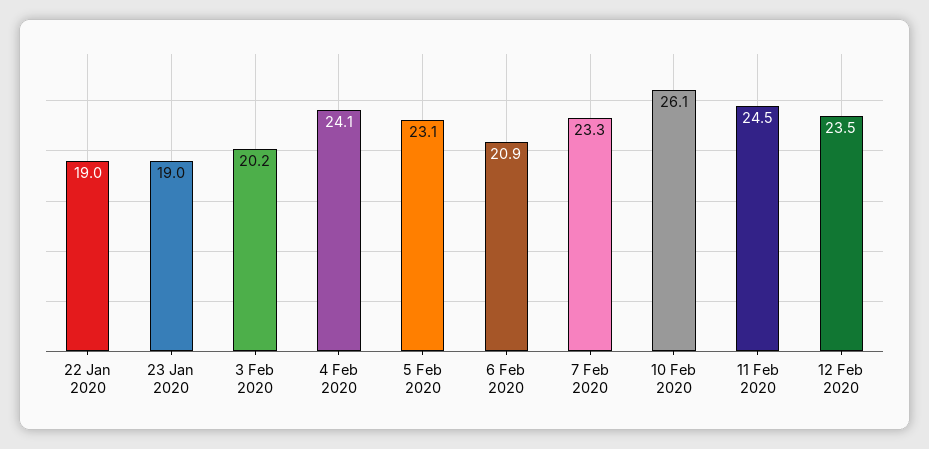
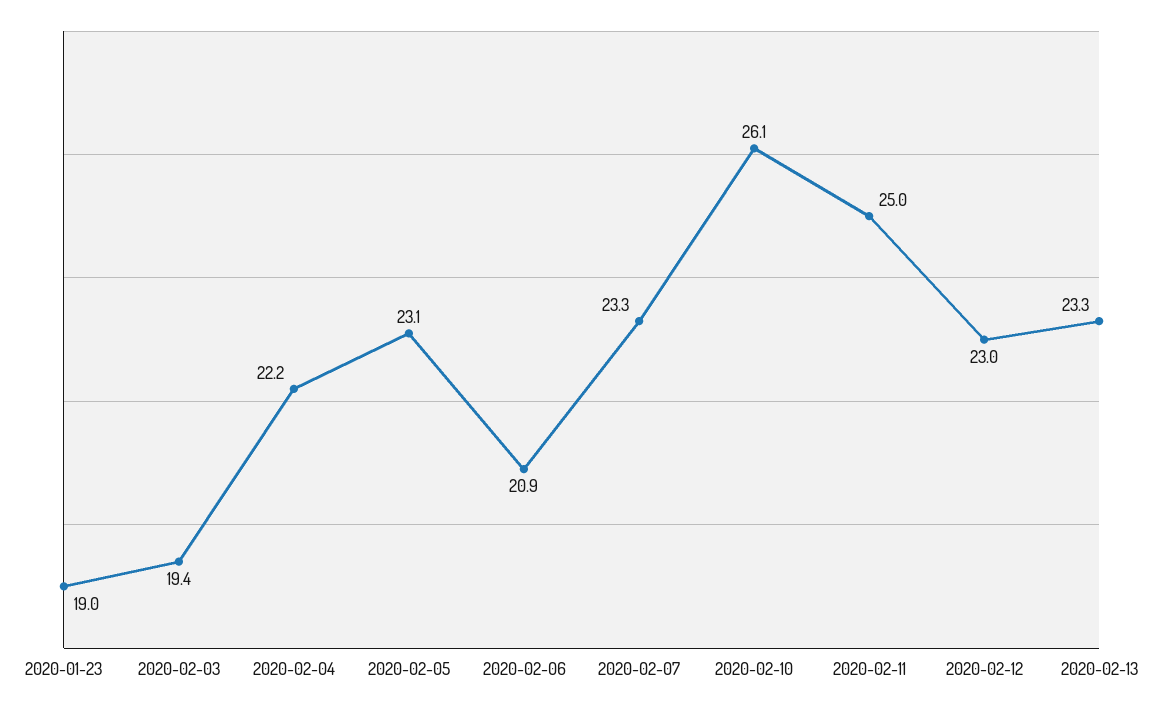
22 Jan 2020: 19 -> none
3 Feb 2020: 20.2 -> 19.4
4 Feb 2020: 24.1 -> 22.2
11 Feb 2020: 24.5 -> 25
12 Feb 2020: 23.5 -> 23
2020-02-13: none -> 23.3

